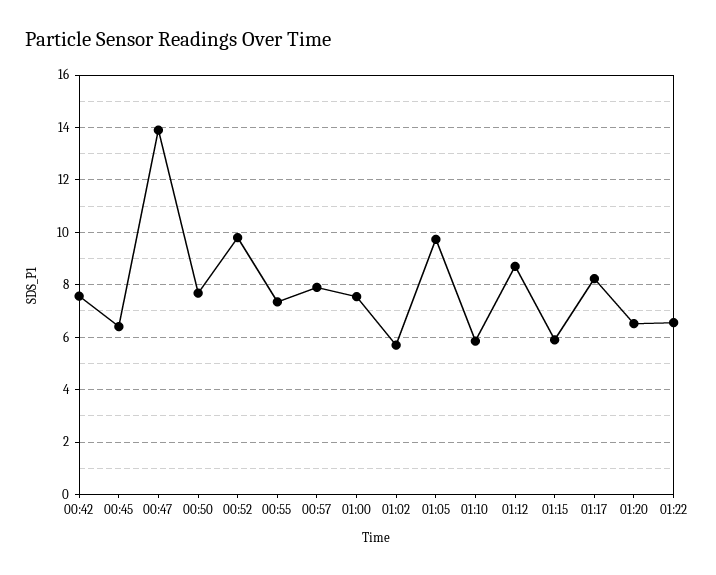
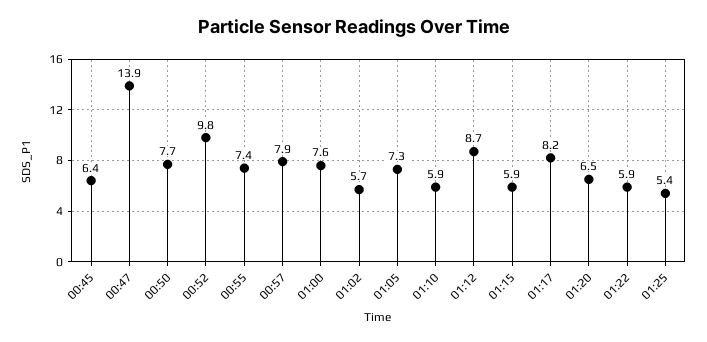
00:42: 7.5 -> none
01:05: 9.75 -> 7.3
01:22: 6.5 -> 5.9
01:25: none -> 5.4

